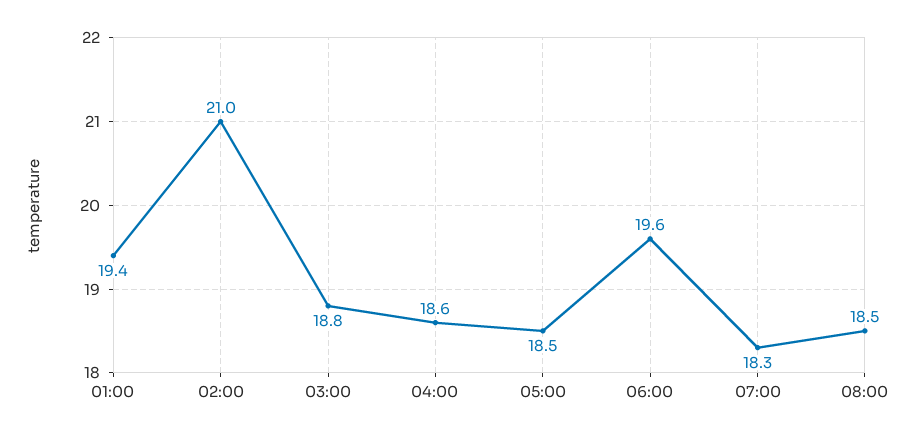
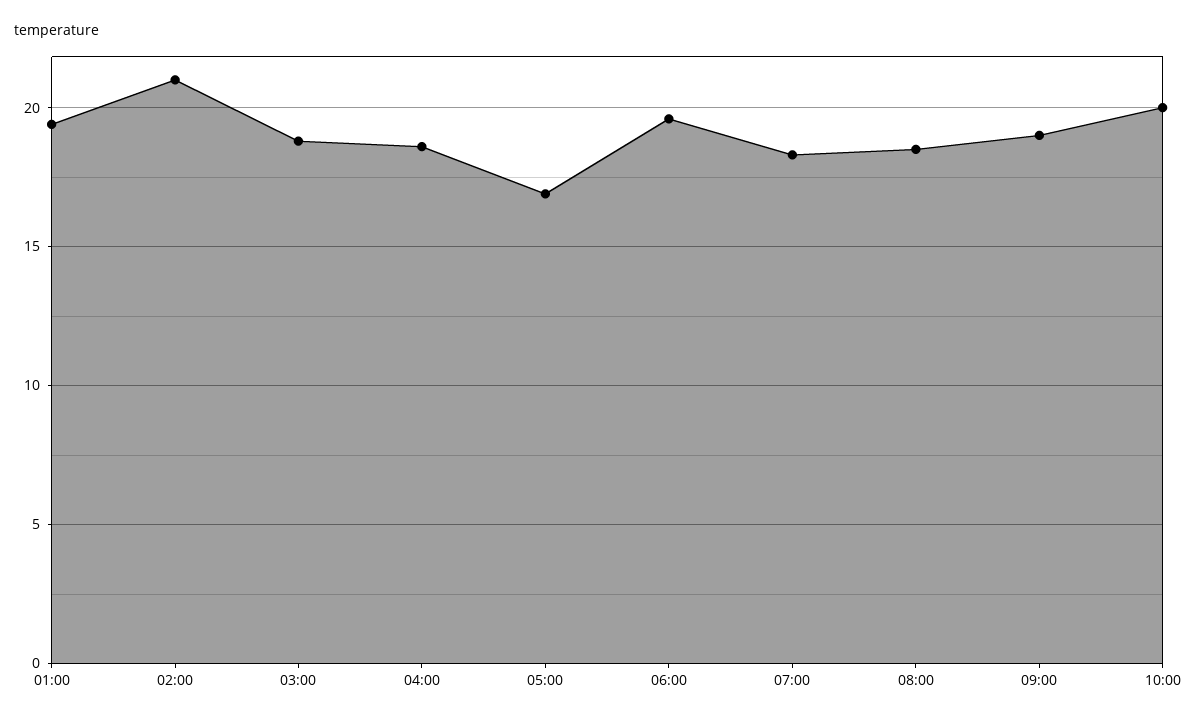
05:00: 18.5 -> 17
09:00: none -> 19
10:00: none -> 20

